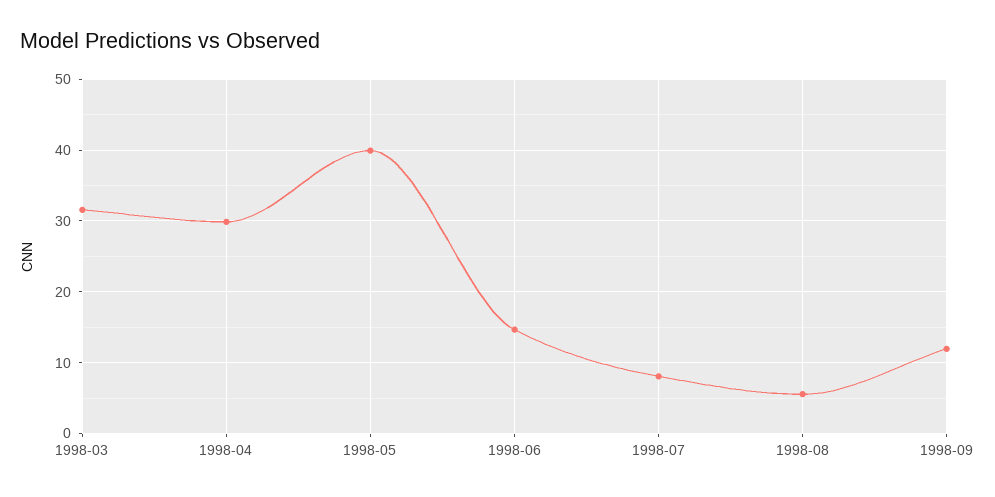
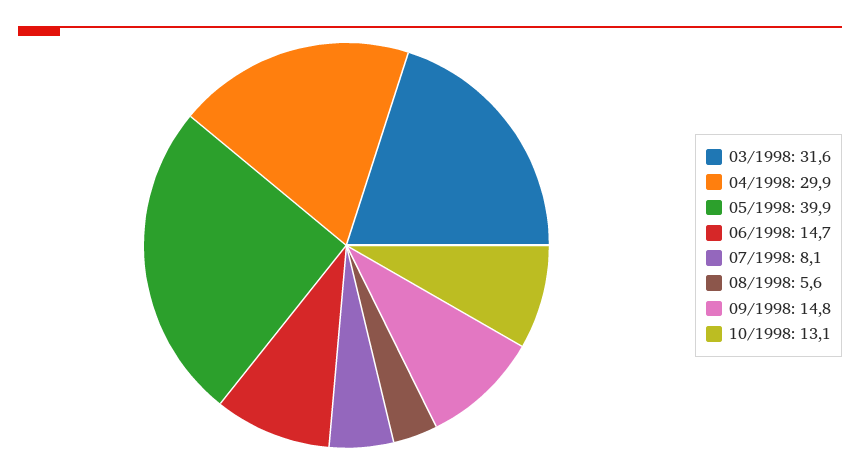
1998-09: 12 -> 14.8
10/1998: none -> 13.1

